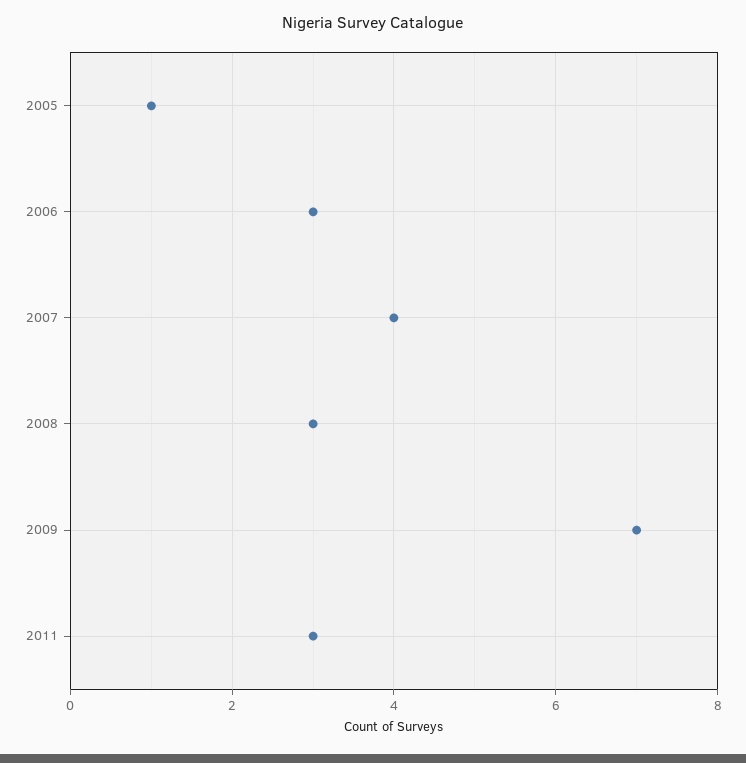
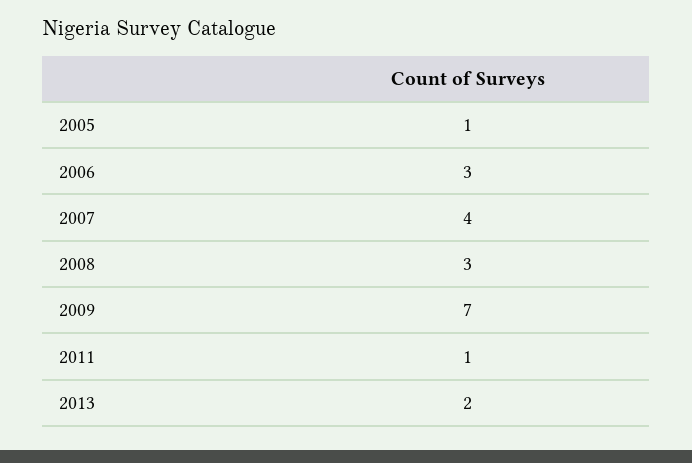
2011: 3 -> 1
2013: none -> 2

